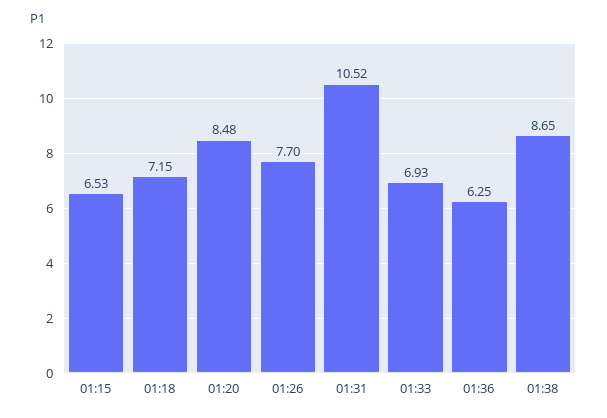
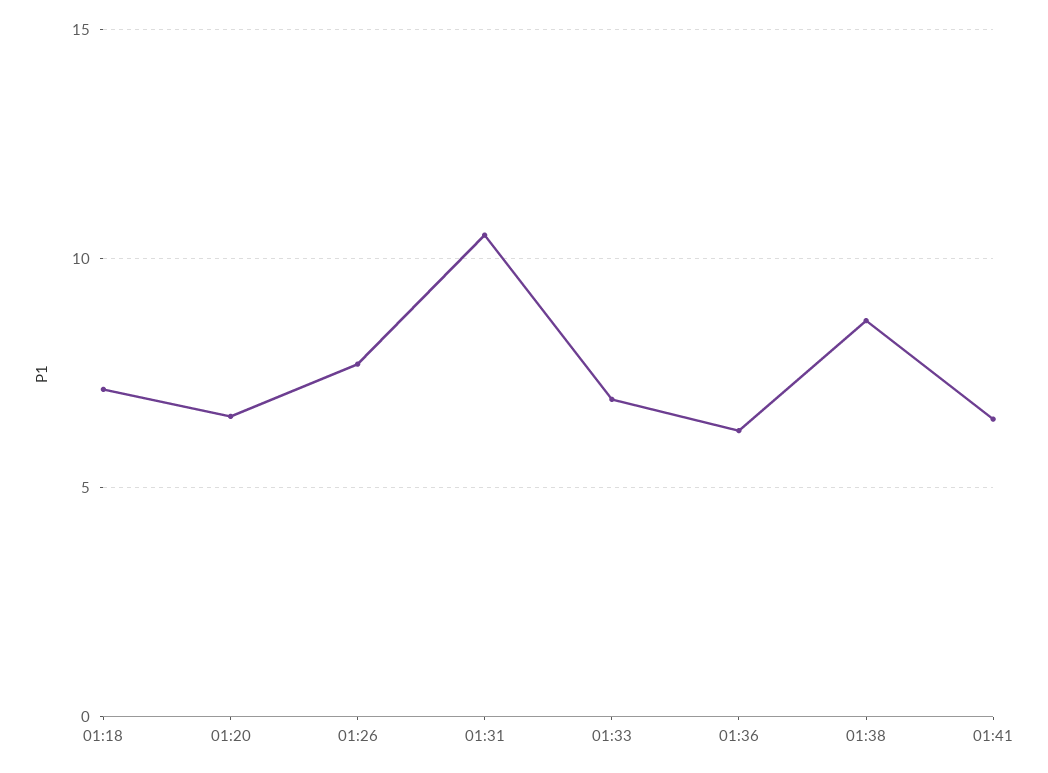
01:15: 6.53 -> none
01:20: 8.48 -> 6.5
01:41: none -> 6.5

